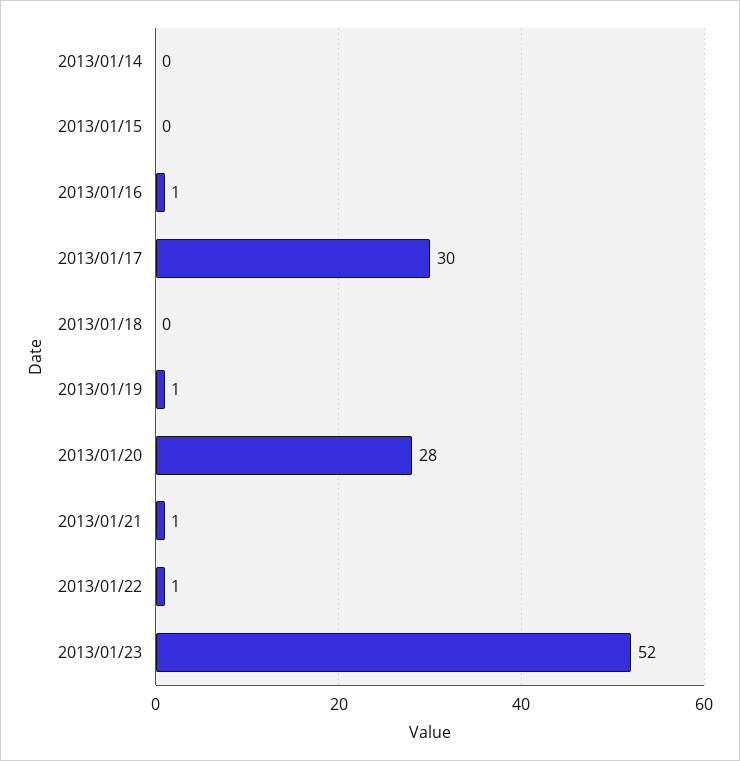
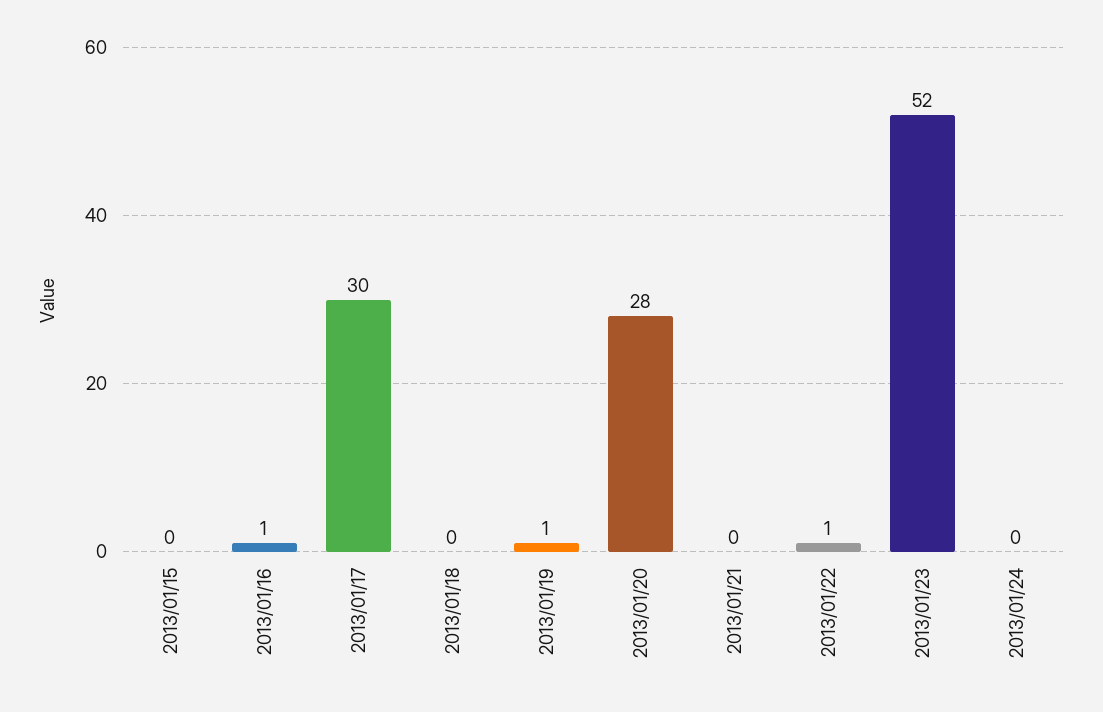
2013/01/14: 0 -> none
2013/01/21: 1 -> 0
2013/01/24: none -> 0

